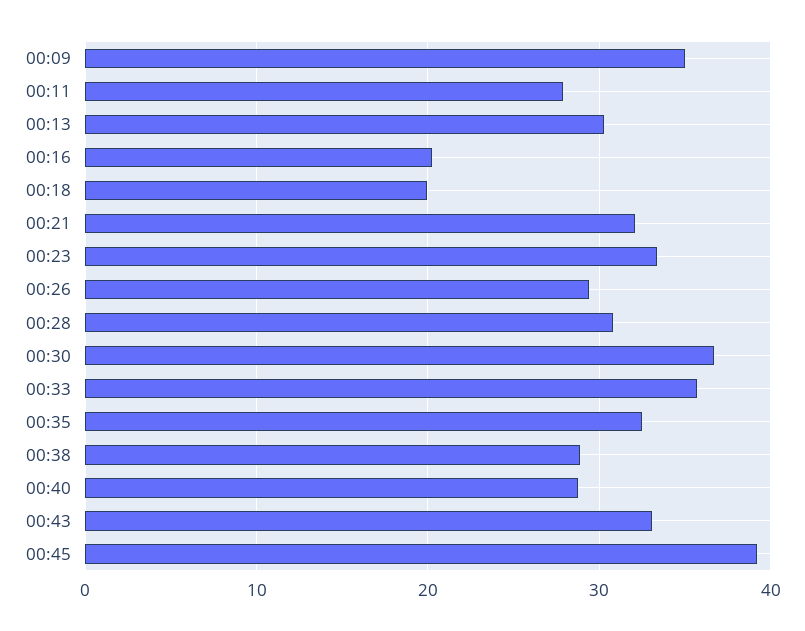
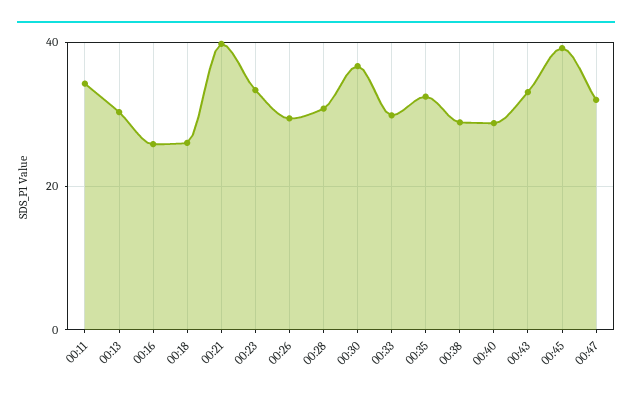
00:09: 35 -> none
00:11: 28 -> 34
00:16: 20 -> 26
00:18: 20 -> 26
00:21: 32 -> 40
00:33: 36 -> 30
00:47: none -> 32

